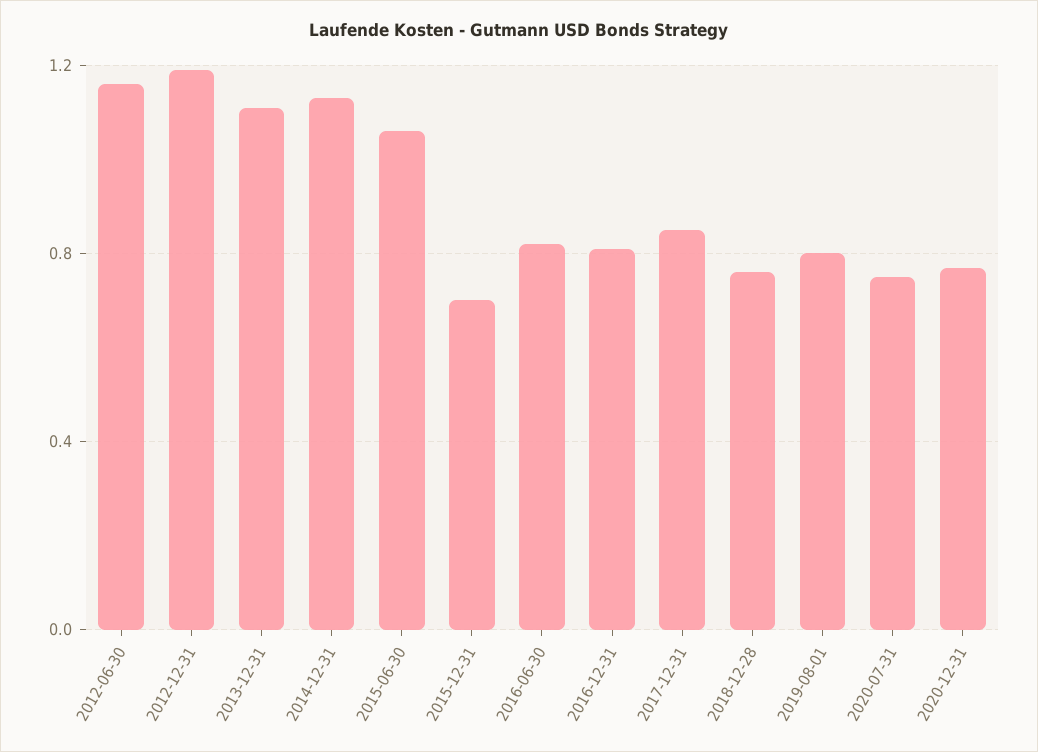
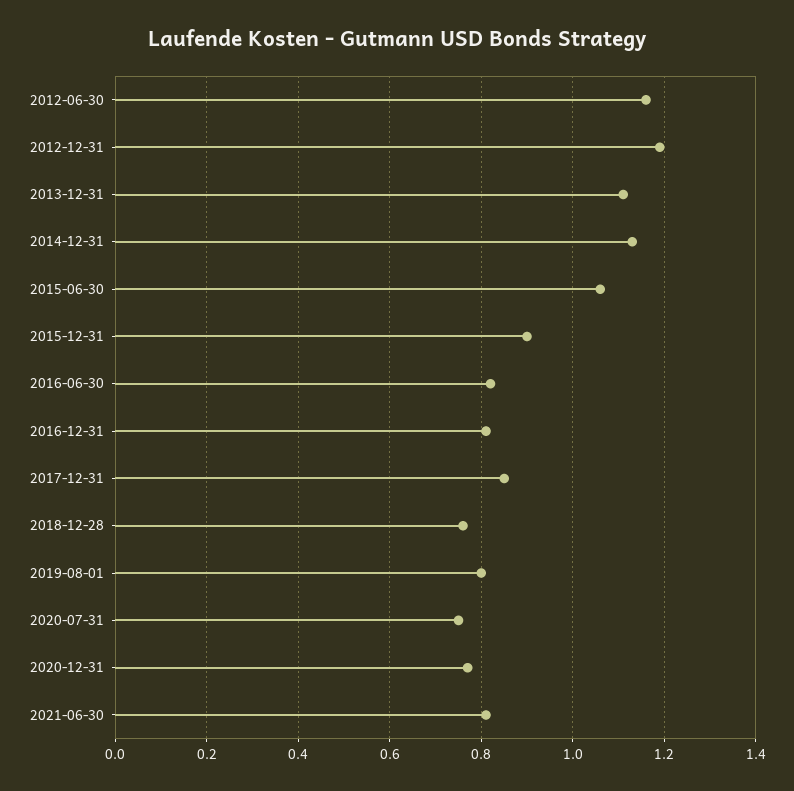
2015-12-31: 0.7 -> 0.9
2021-06-30: none -> 0.8

